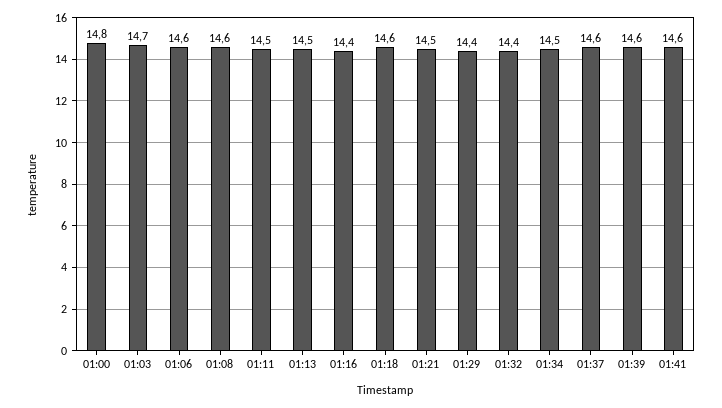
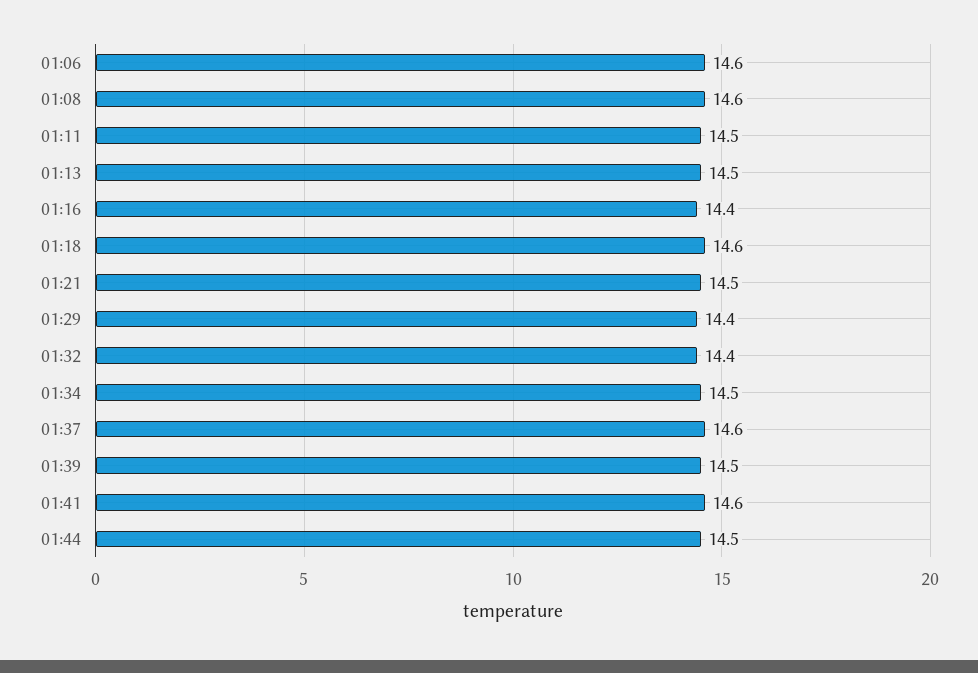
01:00: 14.8 -> none
01:03: 14.7 -> none
01:39: 14.6 -> 14.5
01:44: none -> 14.5

